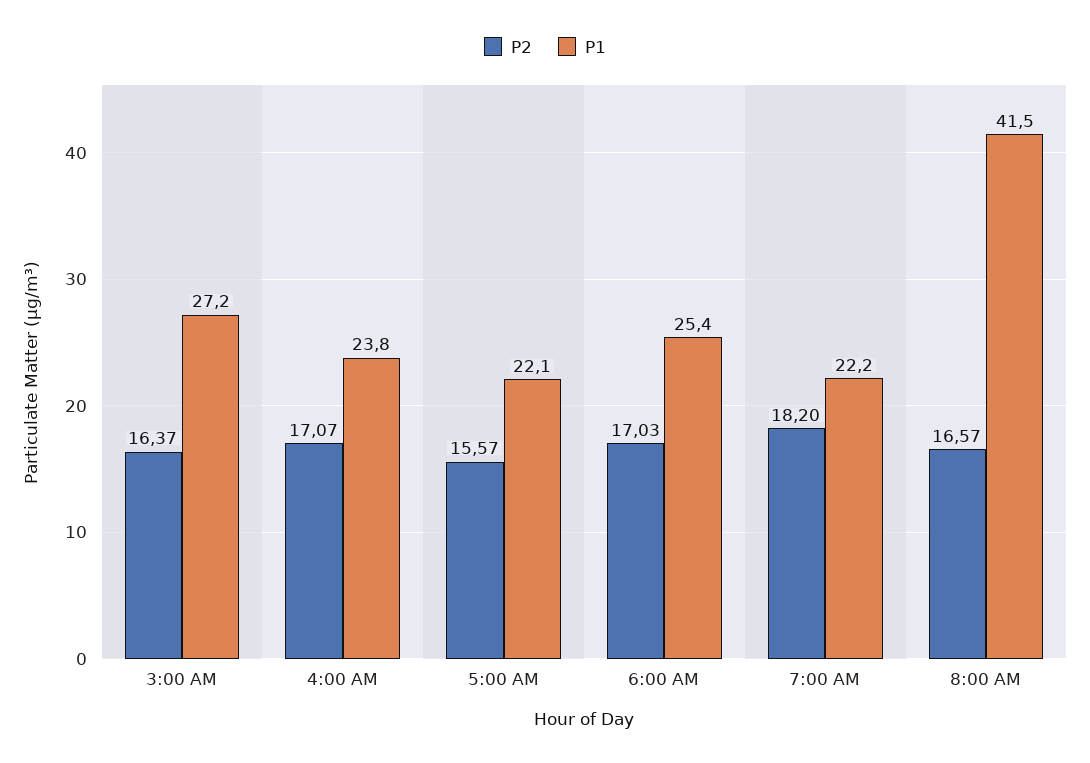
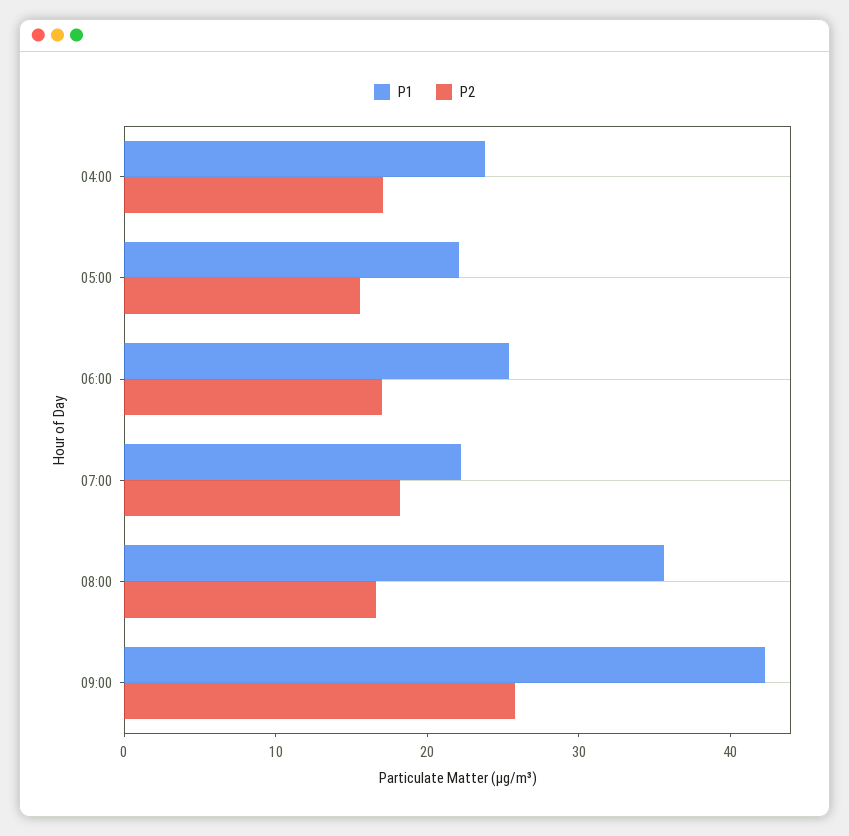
P2, 3:00 AM: 16.37 -> none
P1, 3:00 AM: 27.2 -> none
P1, 8:00 AM: 41.5 -> 36
P1, 09:00: none -> 42
P2, 09:00: none -> 26

